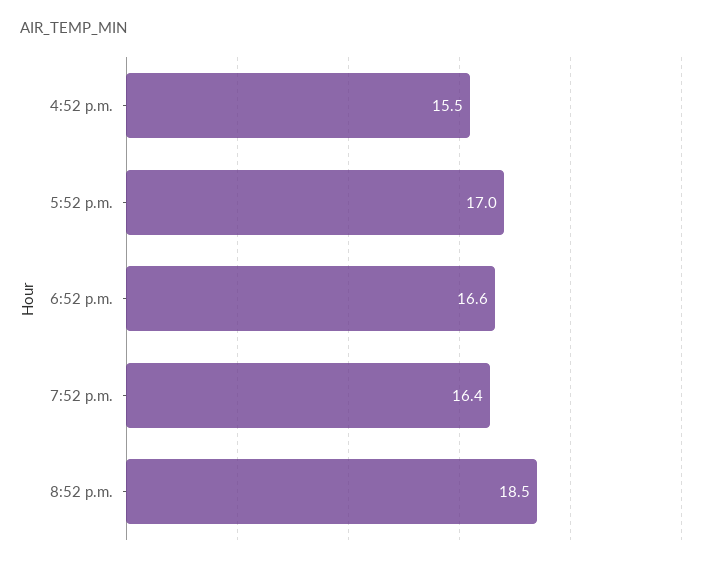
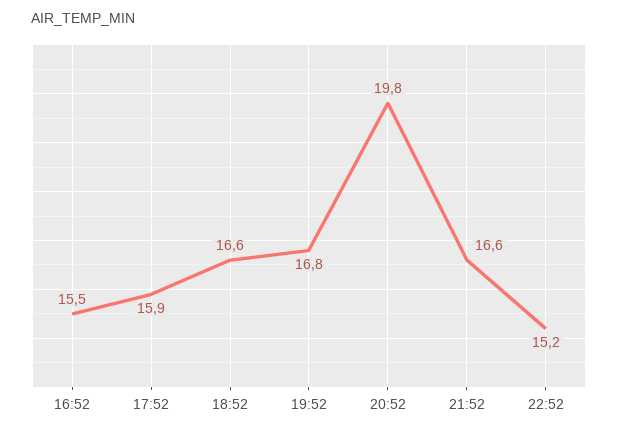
5:52 p.m.: 17 -> 15.9
7:52 p.m.: 16.4 -> 16.8
8:52 p.m.: 18.5 -> 19.8
21:52: none -> 16.6
22:52: none -> 15.2

